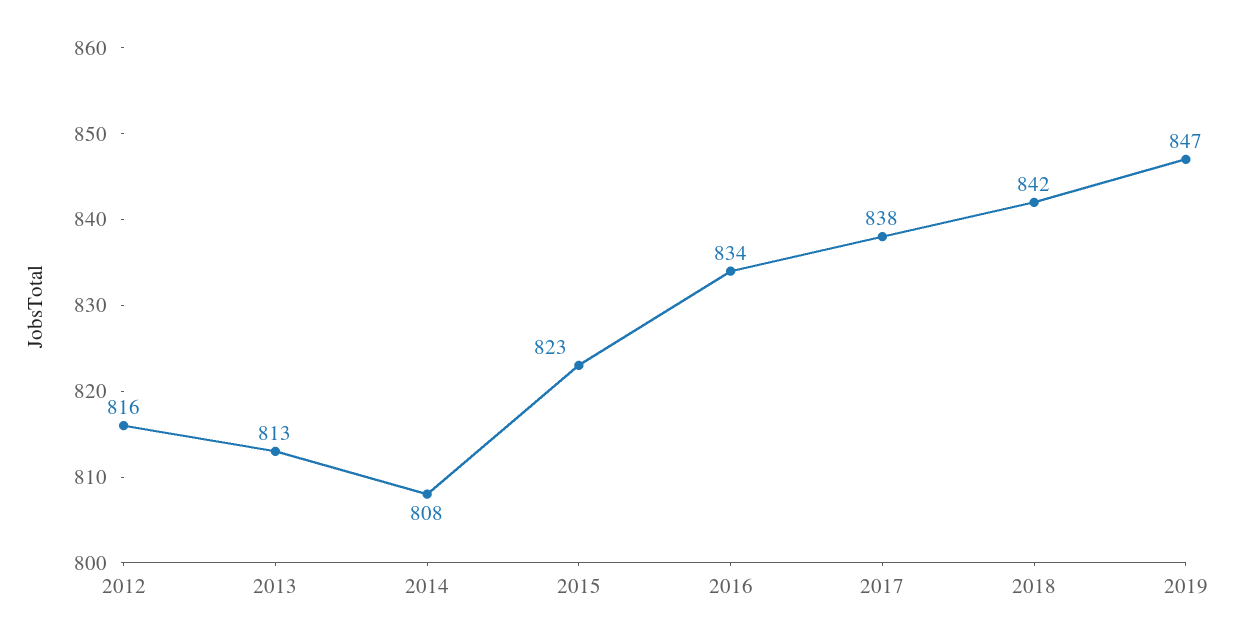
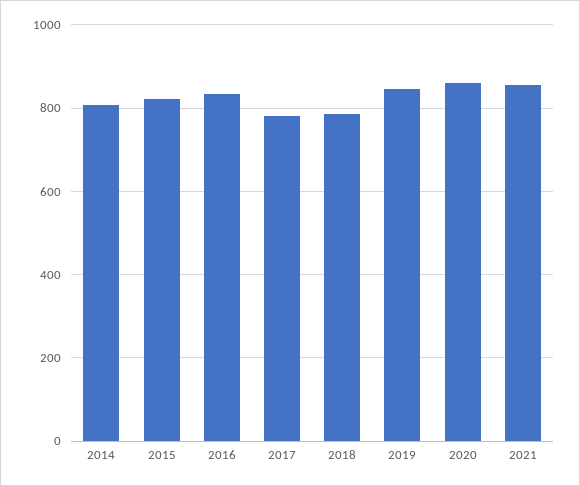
2012: 816 -> none
2013: 813 -> none
2017: 838 -> 780
2018: 842 -> 780
2020: none -> 860
2021: none -> 860

